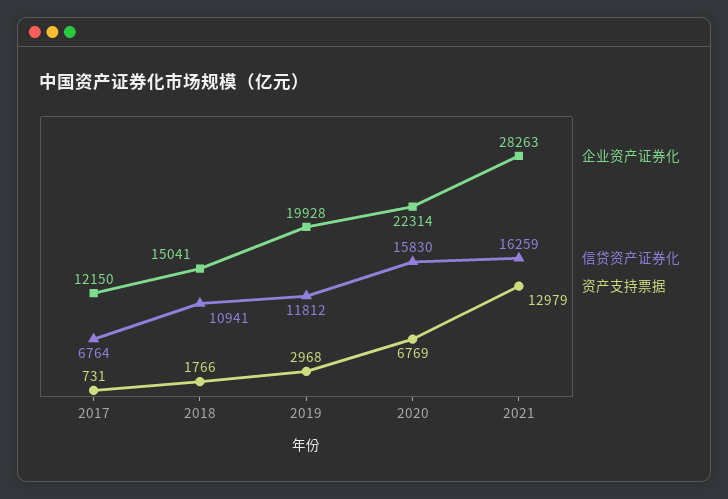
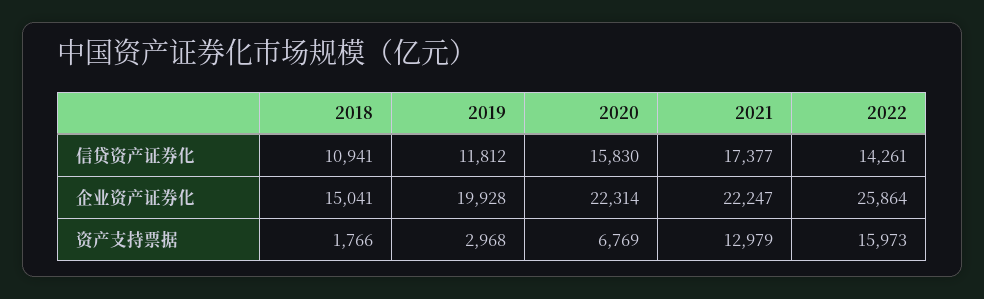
企业资产证券化, 2017: 12150 -> none
信贷资产证券化, 2017: 6764 -> none
资产支持票据, 2017: 731 -> none
企业资产证券化, 2021: 28263 -> 22247
信贷资产证券化, 2021: 16259 -> 17377
信贷资产证券化, 2022: none -> 14261
企业资产证券化, 2022: none -> 25864
资产支持票据, 2022: none -> 15973

